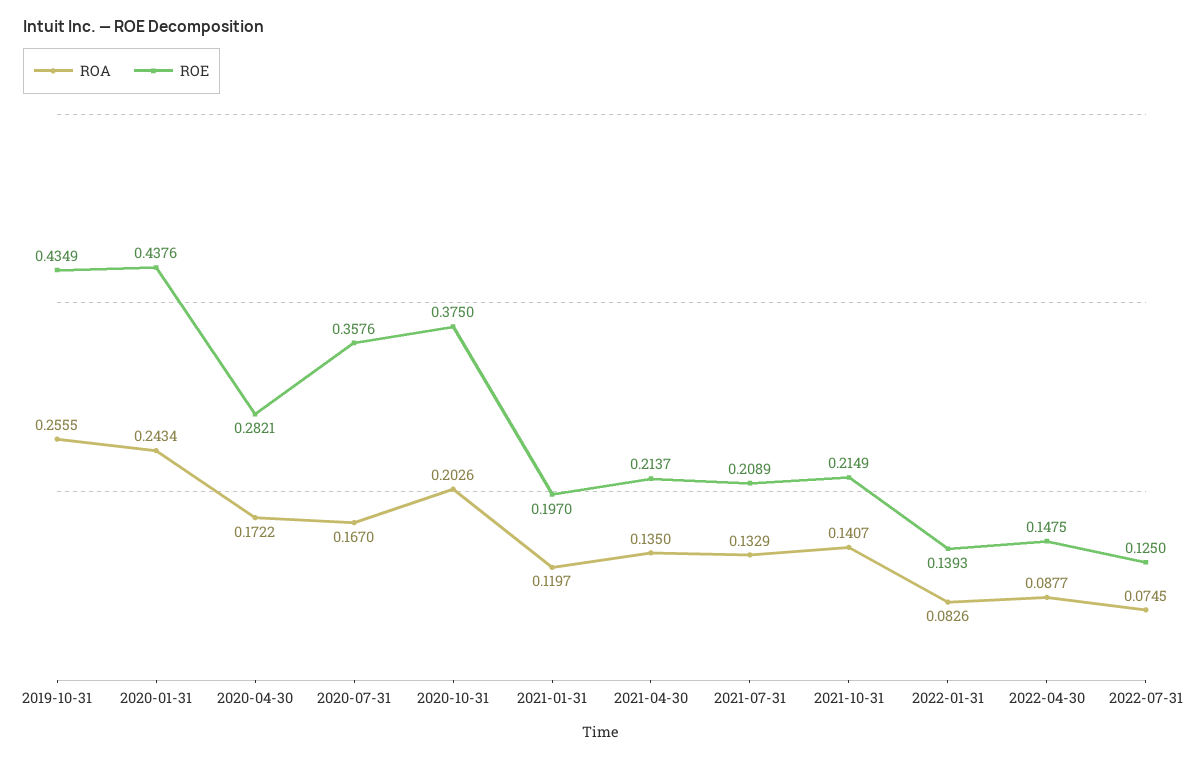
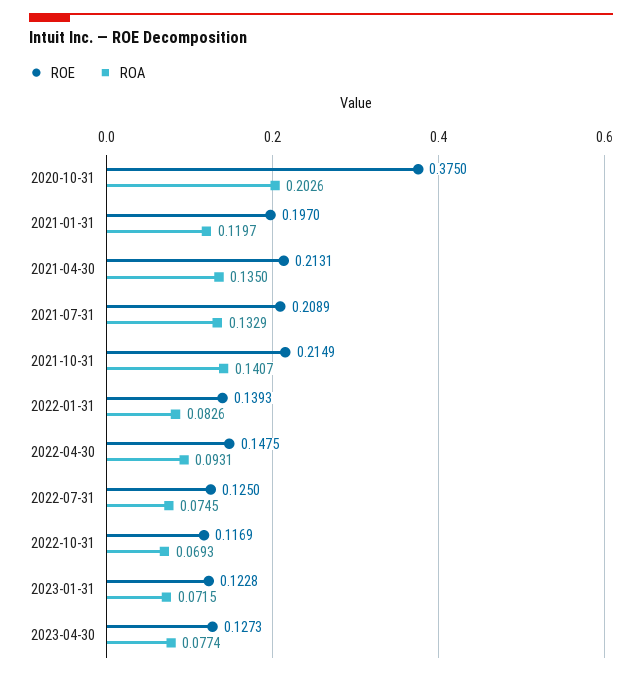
ROA, 2019-10-31: 0.2555 -> none
ROE, 2019-10-31: 0.4349 -> none
ROA, 2020-01-31: 0.2434 -> none
ROE, 2020-01-31: 0.4376 -> none
ROA, 2020-04-30: 0.1722 -> none
ROE, 2020-04-30: 0.2821 -> none
ROA, 2020-07-31: 0.167 -> none
ROE, 2020-07-31: 0.3576 -> none
ROE, 2021-04-30: 0.2137 -> 0.2131
ROA, 2022-04-30: 0.0877 -> 0.0931
ROE, 2022-10-31: none -> 0.1169
ROA, 2022-10-31: none -> 0.0693
ROE, 2023-01-31: none -> 0.1228
ROA, 2023-01-31: none -> 0.0715
ROE, 2023-04-30: none -> 0.1273
ROA, 2023-04-30: none -> 0.0774

